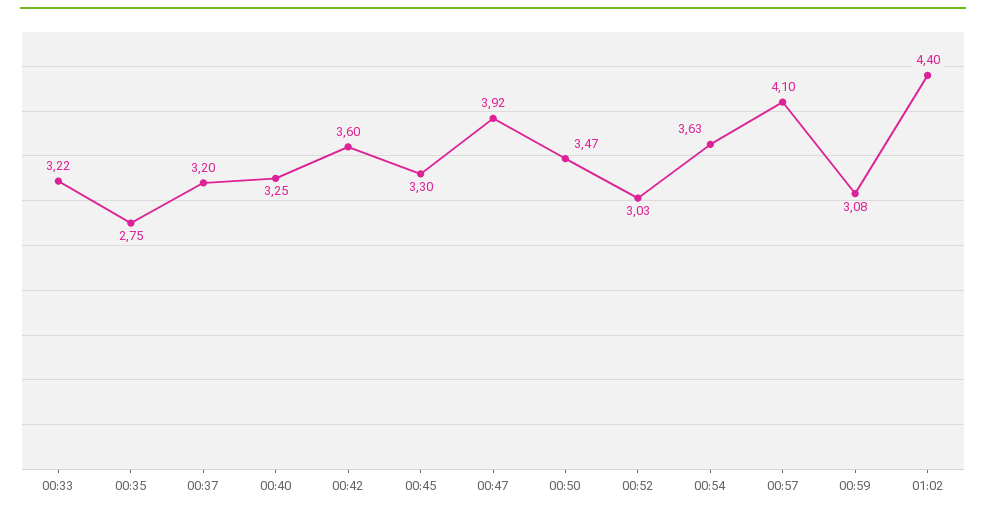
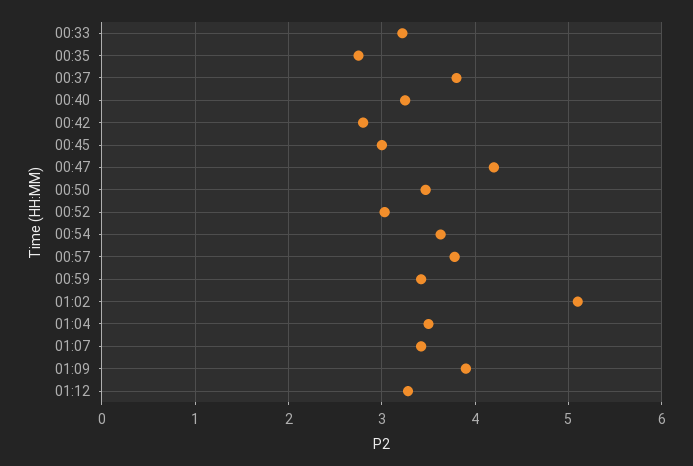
00:37: 3.2 -> 3.8
00:42: 3.6 -> 2.8
00:45: 3.3 -> 3
00:47: 3.92 -> 4.2
00:57: 4.1 -> 3.8
00:59: 3.08 -> 3.4
01:02: 4.4 -> 5.1
01:04: none -> 3.5
01:07: none -> 3.4
01:09: none -> 3.9
01:12: none -> 3.3

